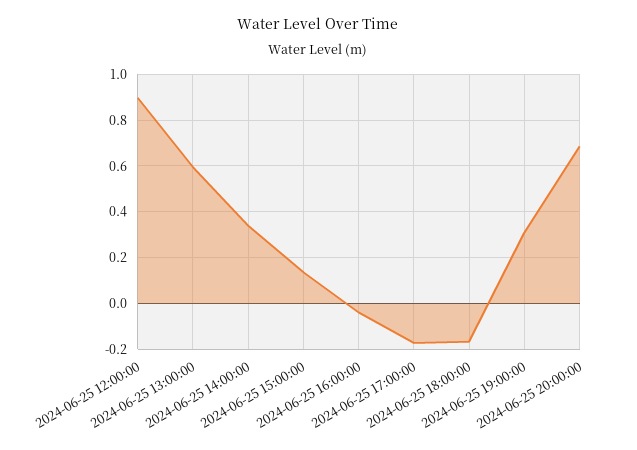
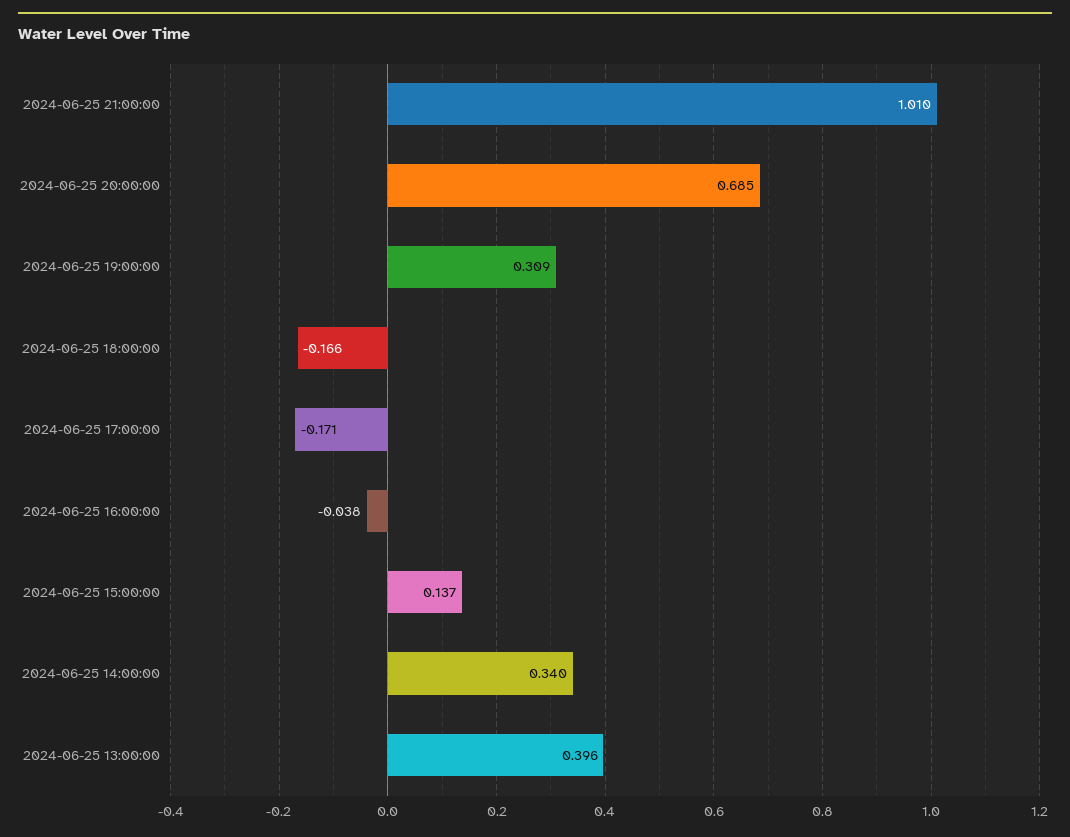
2024-06-25 12:00:00: 0.9 -> none
2024-06-25 13:00:00: 0.6 -> 0.396
2024-06-25 21:00:00: none -> 1.01

